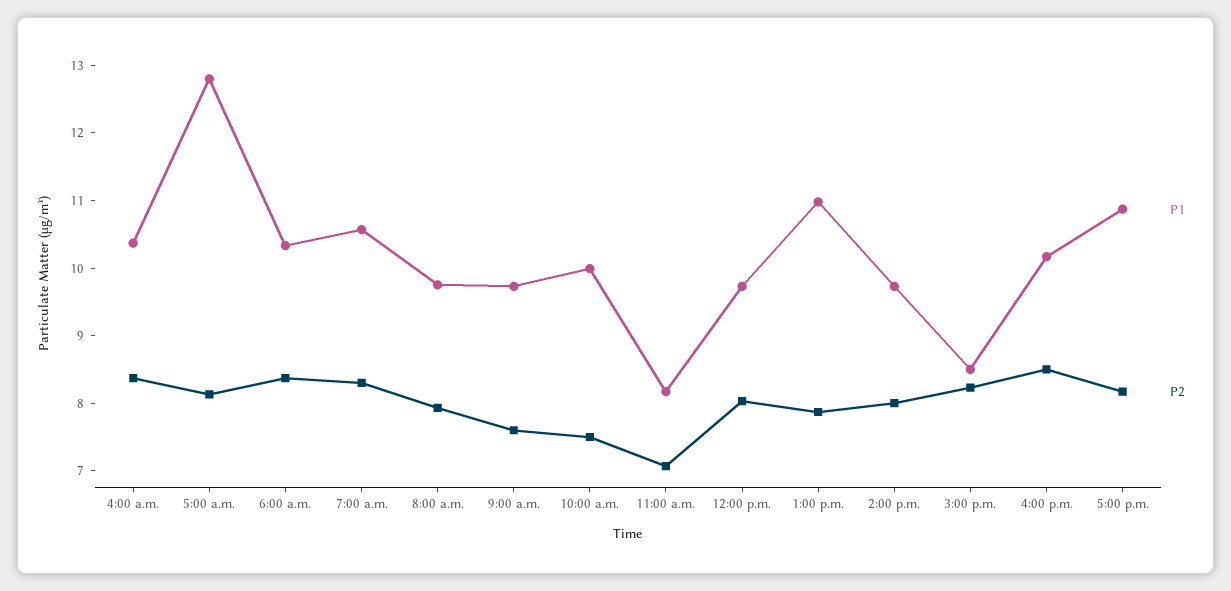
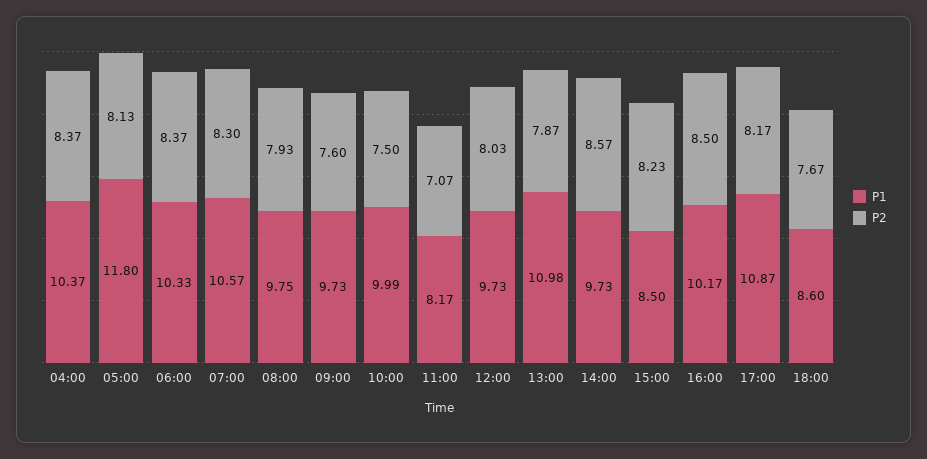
P1, 5:00 a.m.: 12.8 -> 11.8
P2, 2:00 p.m.: 8 -> 8.57
P1, 18:00: none -> 8.6
P2, 18:00: none -> 7.67

